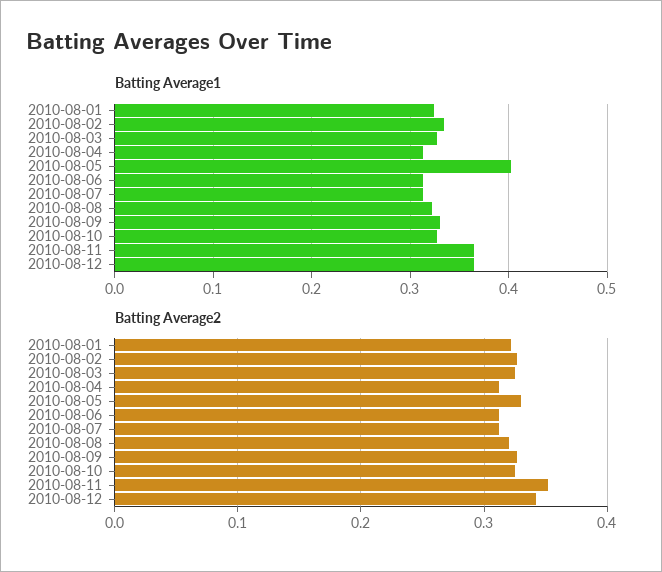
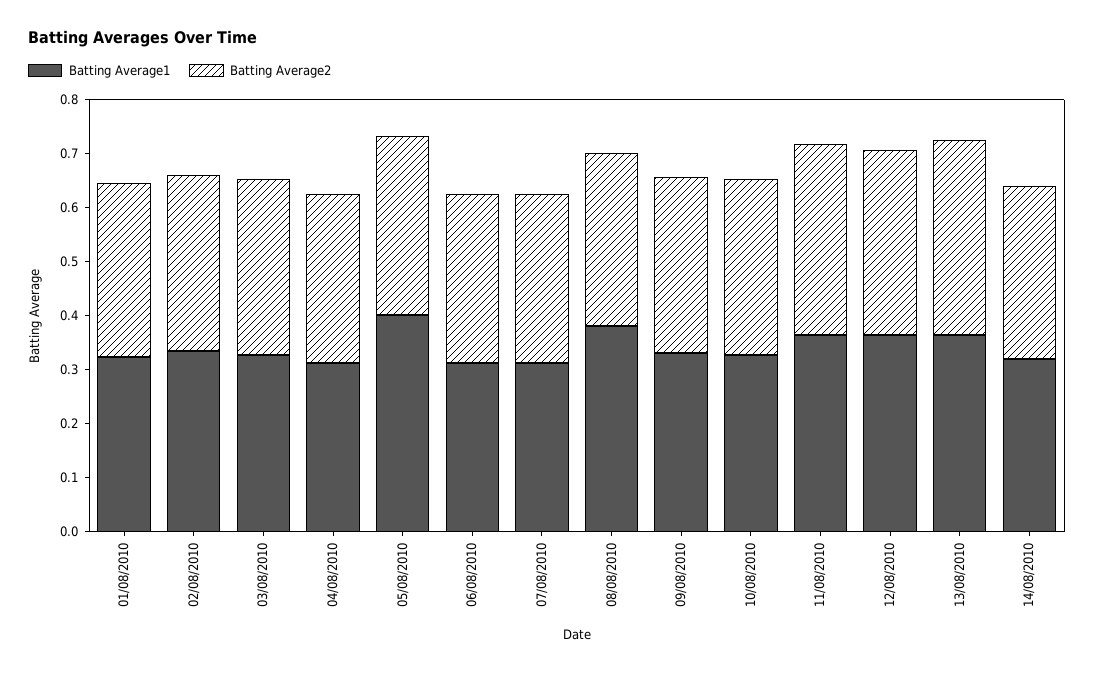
Batting Average1, 2010-08-08: 0.32 -> 0.38
Batting Average1, 13/08/2010: none -> 0.36
Batting Average2, 13/08/2010: none -> 0.36
Batting Average1, 14/08/2010: none -> 0.32
Batting Average2, 14/08/2010: none -> 0.32

